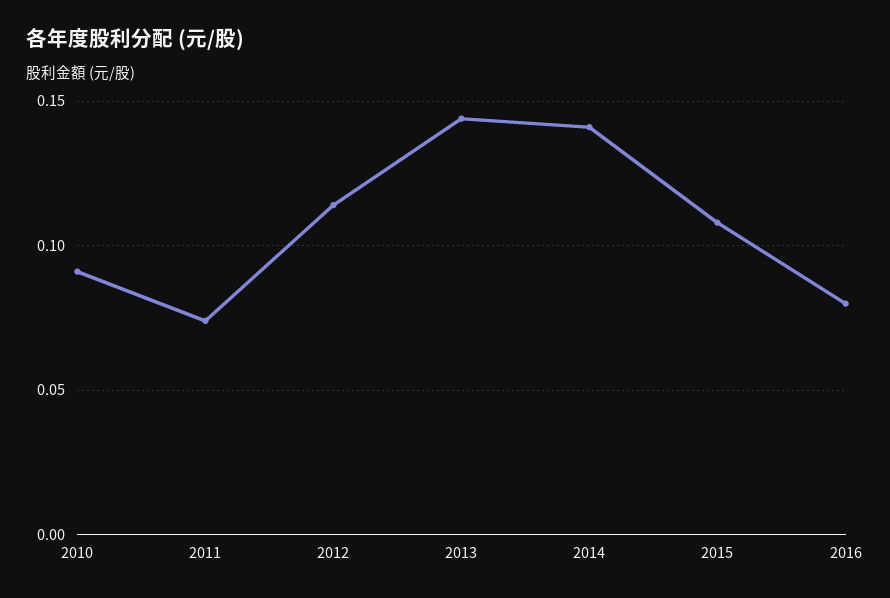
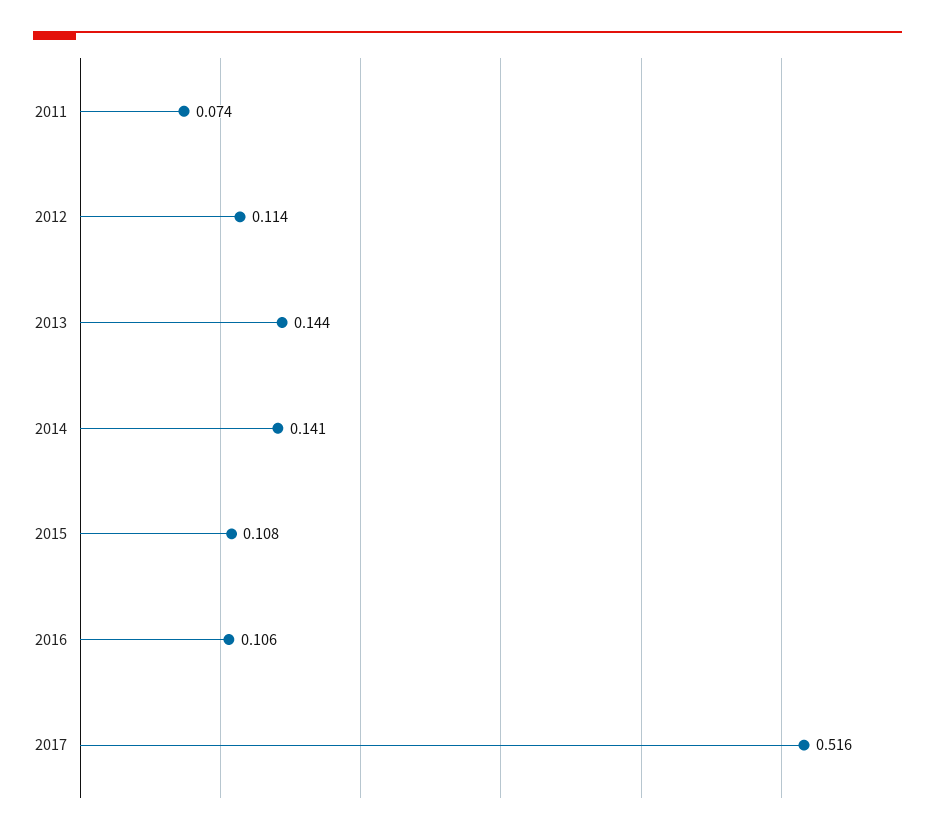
2010: 0.09 -> none
2016: 0.08 -> 0.106
2017: none -> 0.516

